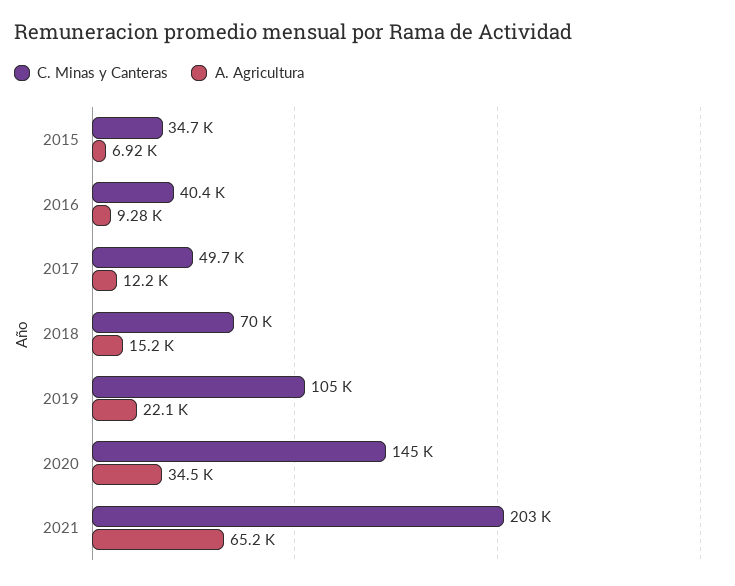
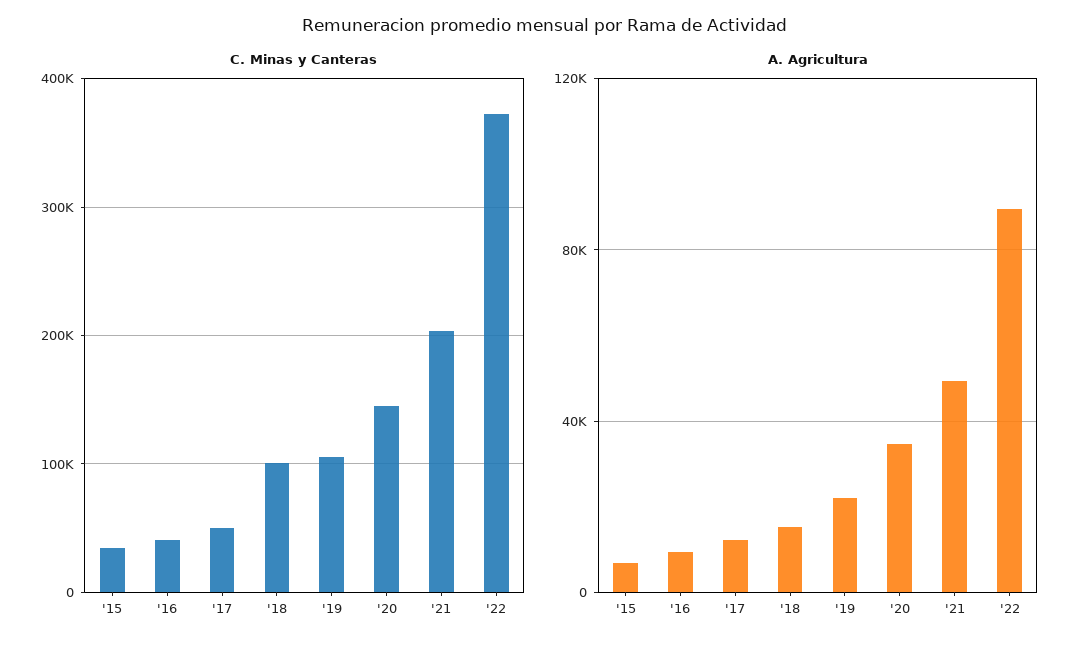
C. Minas y Canteras, 2018: 70000 -> 100000
A. Agricultura, 2021: 65200 -> 50000
C. Minas y Canteras, '22: none -> 370000
A. Agricultura, '22: none -> 90000

